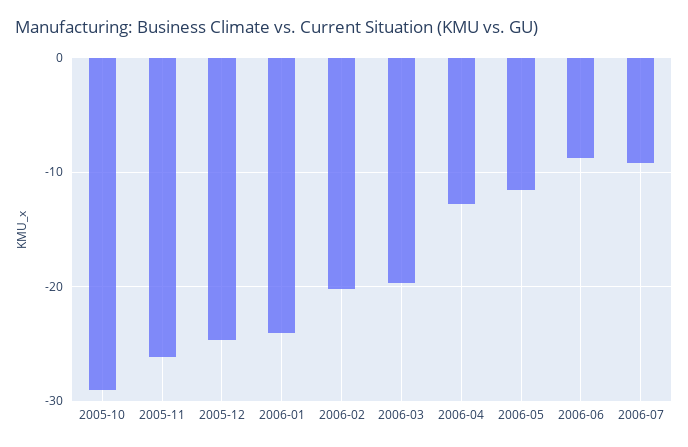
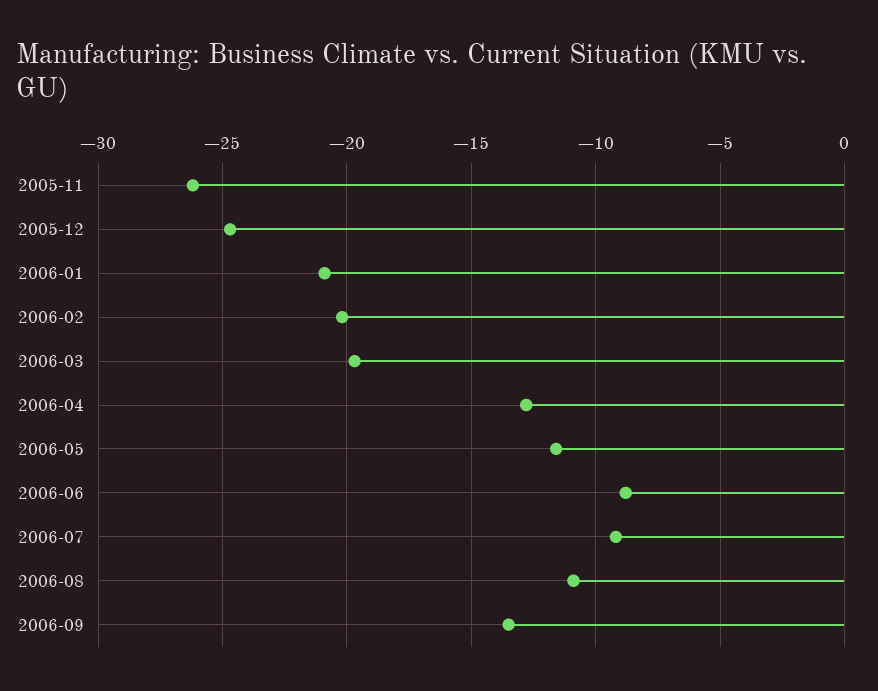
2005-10: -29 -> none
2006-01: -24 -> -21
2006-08: none -> -11
2006-09: none -> -13.5

